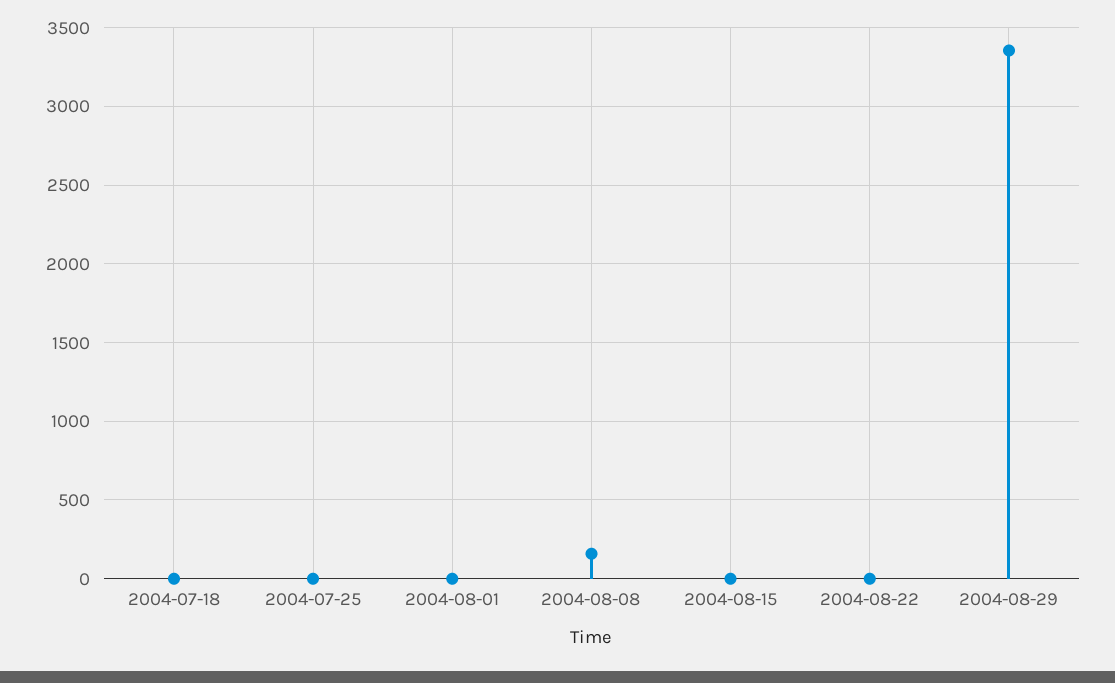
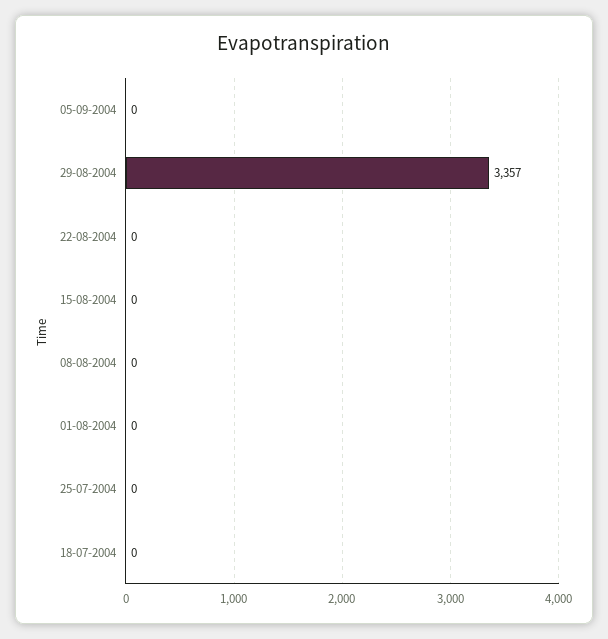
2004-08-08: 150 -> 0
05-09-2004: none -> 0

